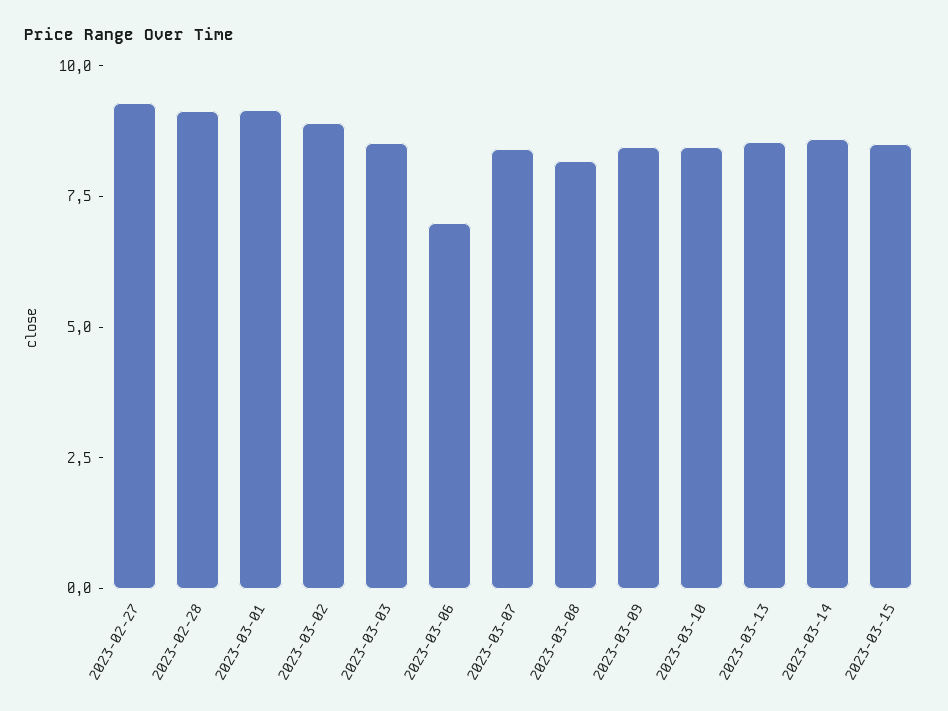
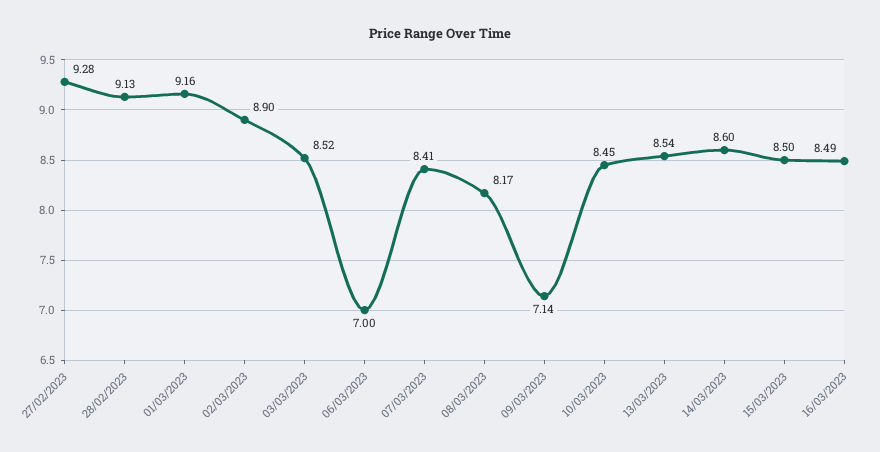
2023-03-09: 8.5 -> 7.14
16/03/2023: none -> 8.49

